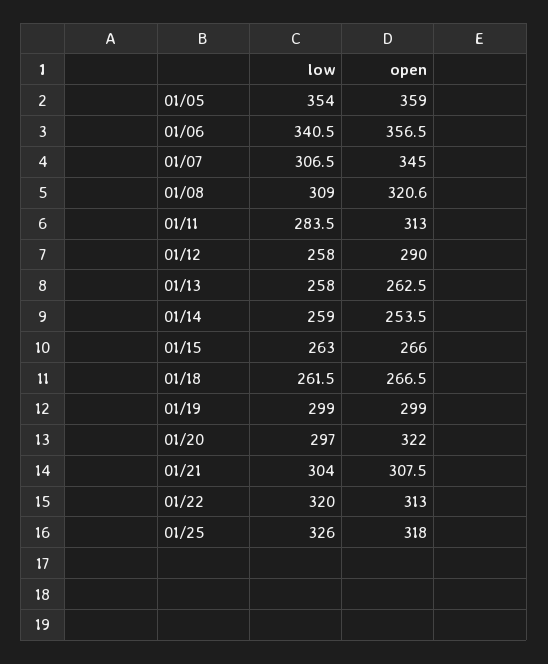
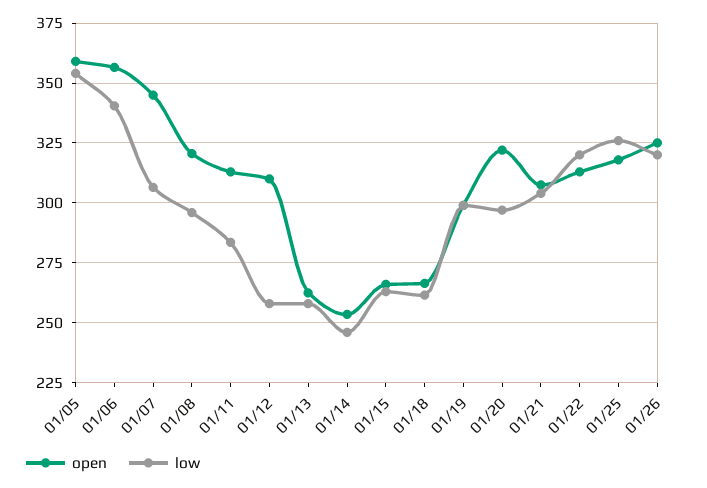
low, 01/08: 309 -> 295
open, 01/12: 290 -> 310
low, 01/14: 259 -> 245
open, 01/26: none -> 325
low, 01/26: none -> 320

